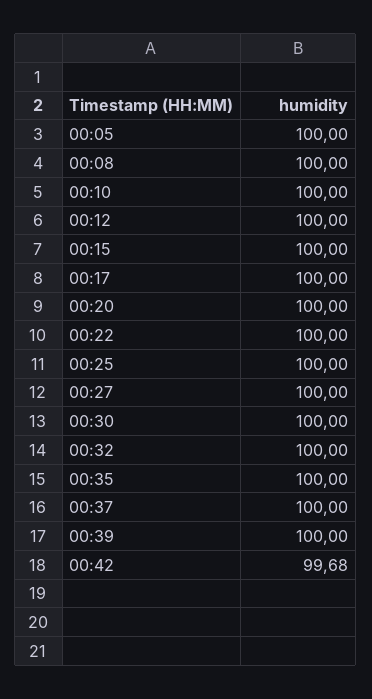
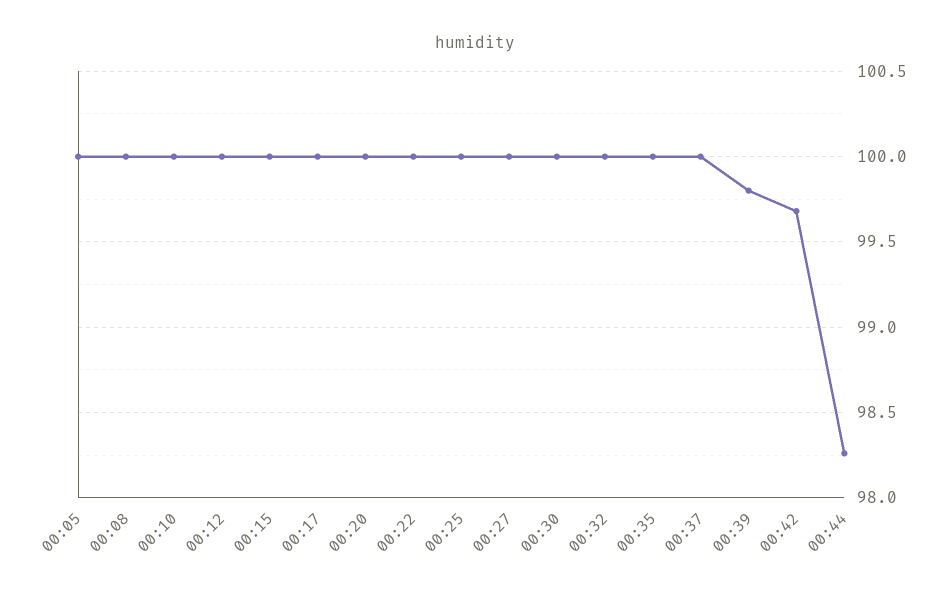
00:39: 100 -> 99.8
00:44: none -> 98.25

